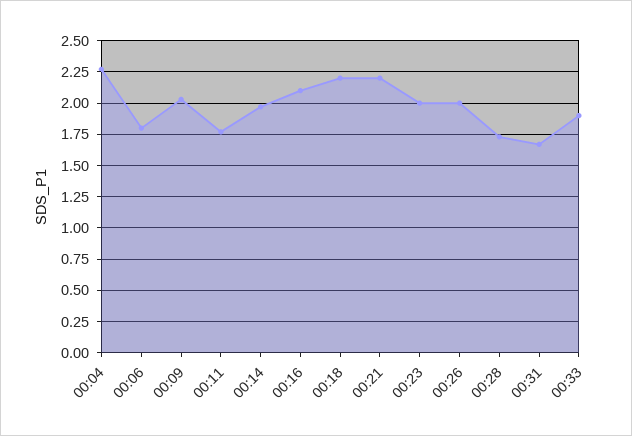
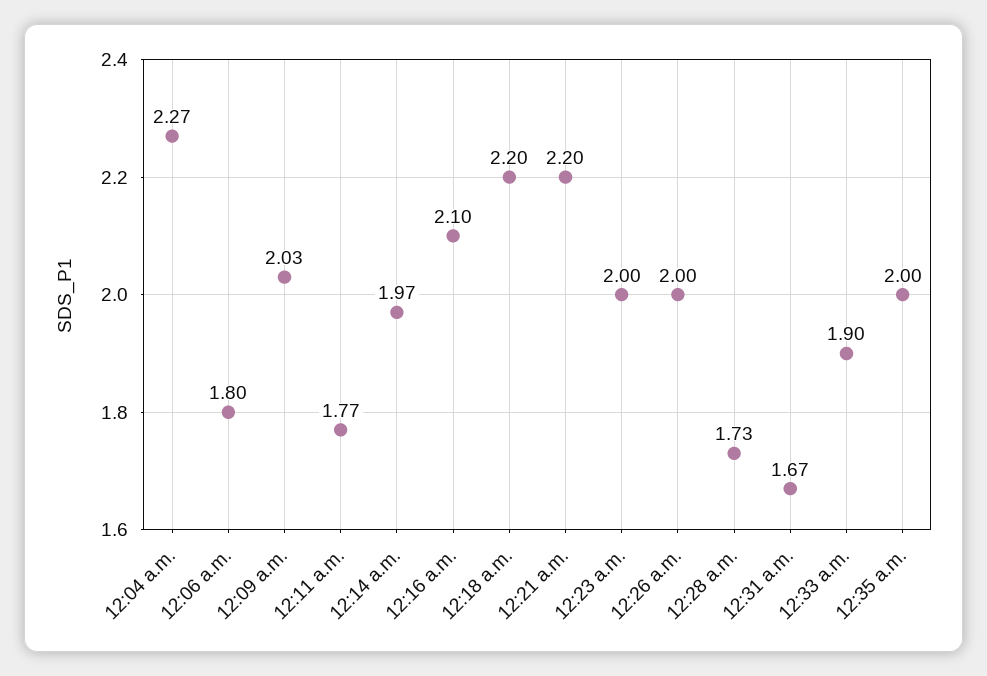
12:35 a.m.: none -> 2

